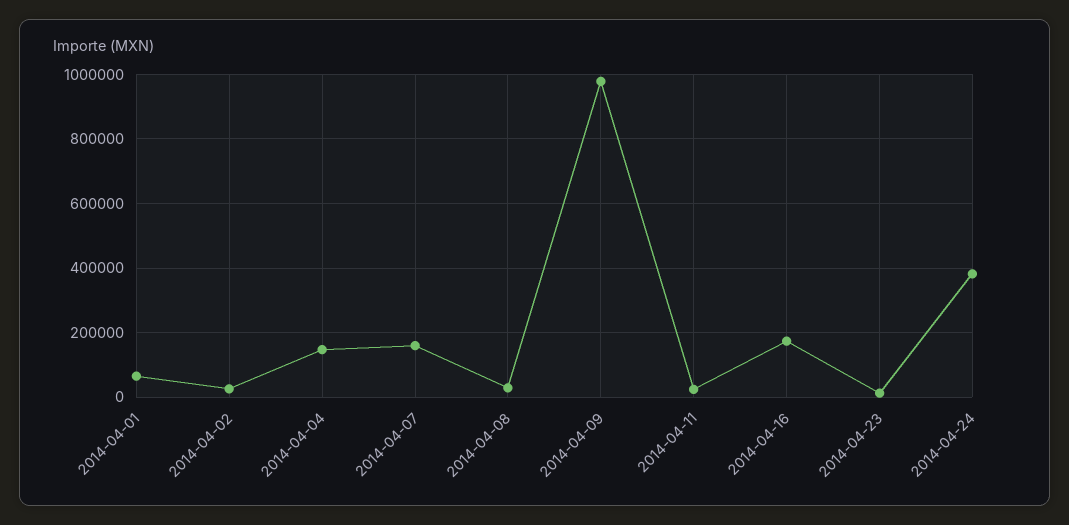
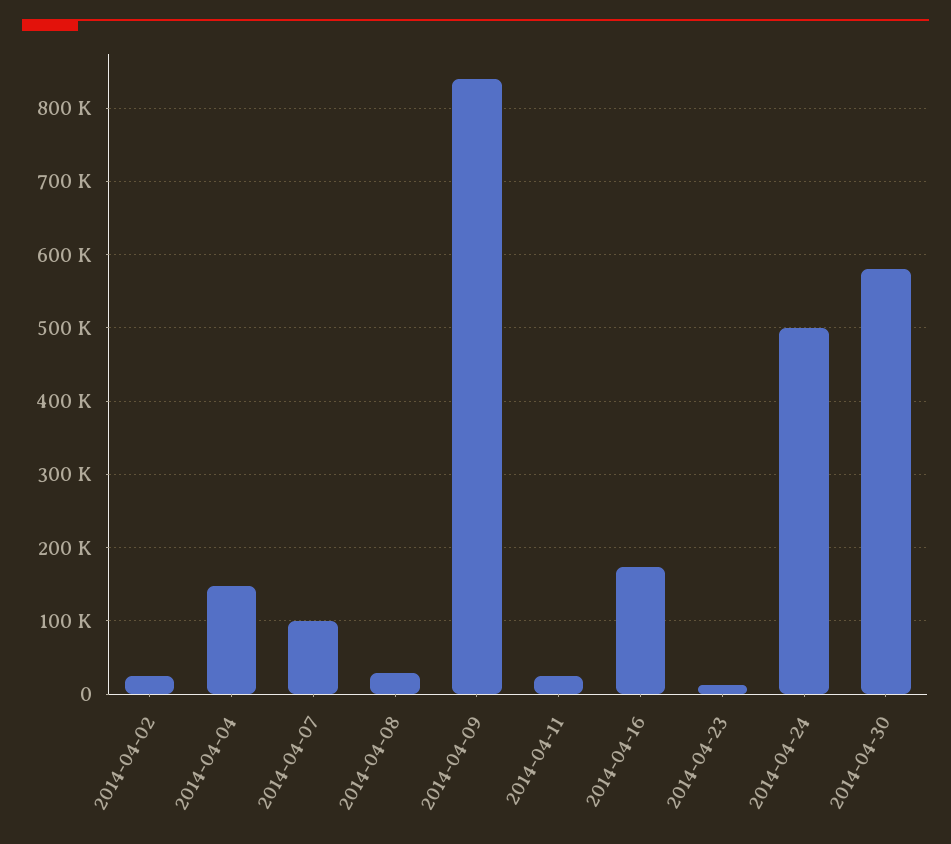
2014-04-01: 60000 -> none
2014-04-07: 160000 -> 100000
2014-04-09: 980000 -> 840000
2014-04-24: 380000 -> 500000
2014-04-30: none -> 580000

